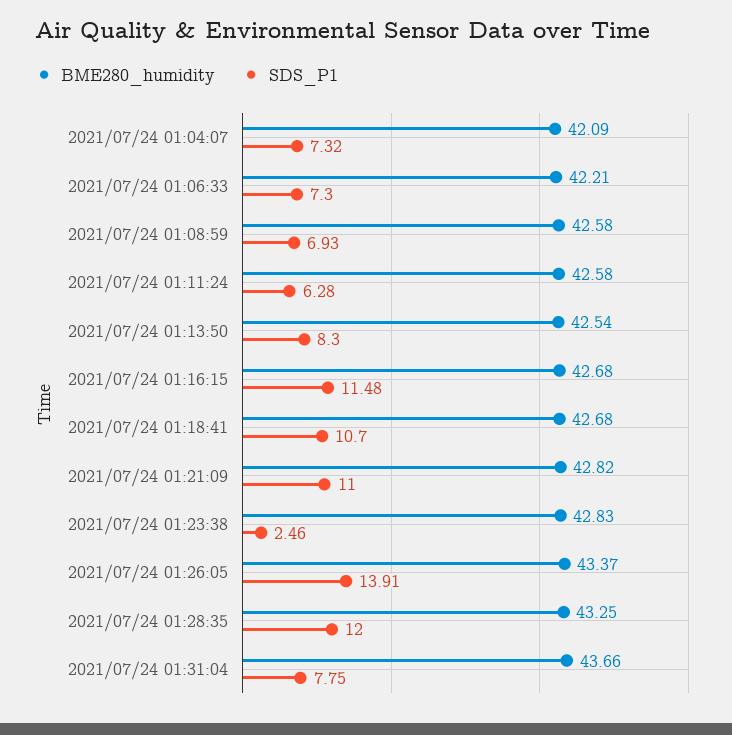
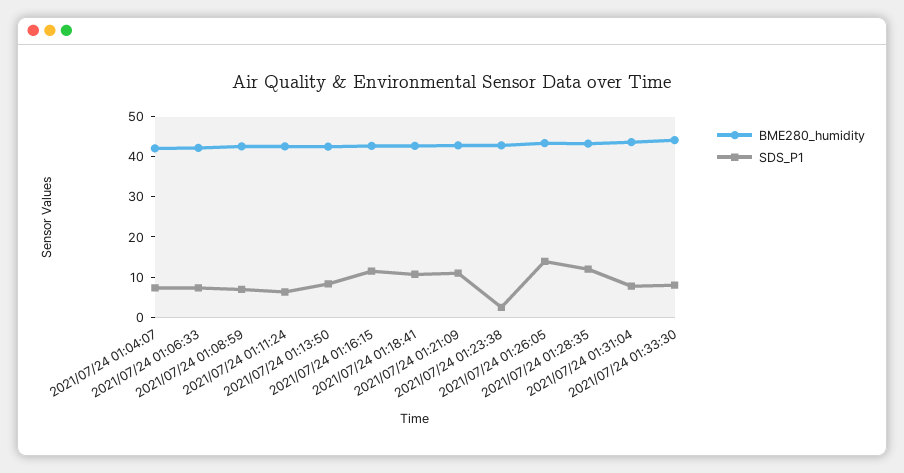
BME280_humidity, 2021/07/24 01:33:30: none -> 44
SDS_P1, 2021/07/24 01:33:30: none -> 8

